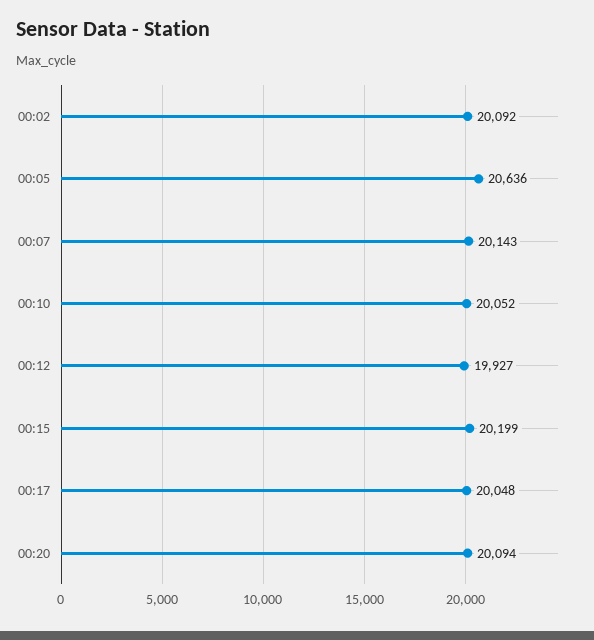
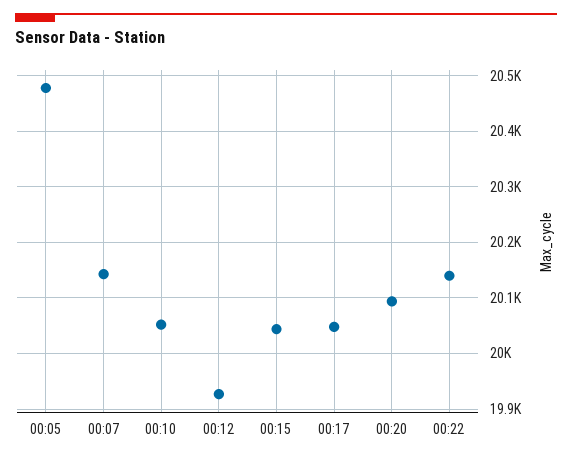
00:02: 20092 -> none
00:05: 20636 -> 20480
00:15: 20199 -> 20040
00:22: none -> 20140

